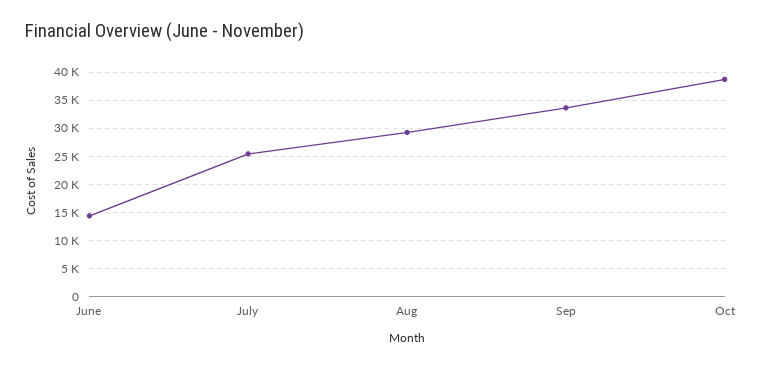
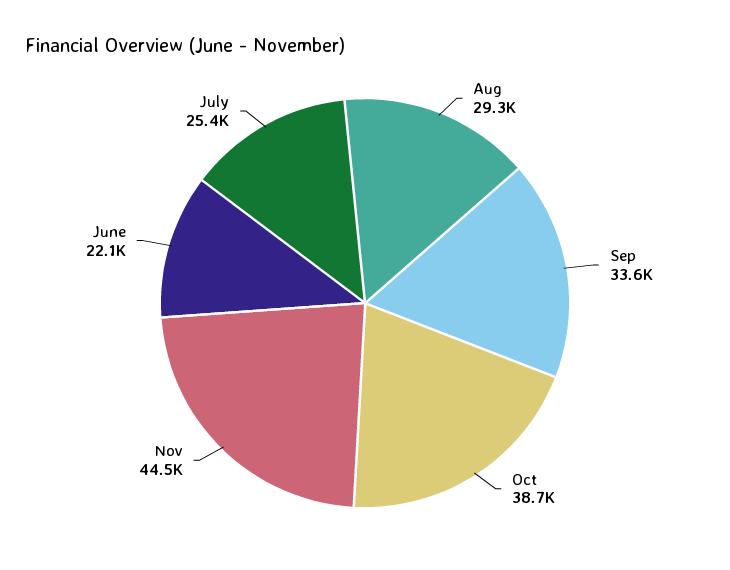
June: 15000 -> 22100
Nov: none -> 44500

